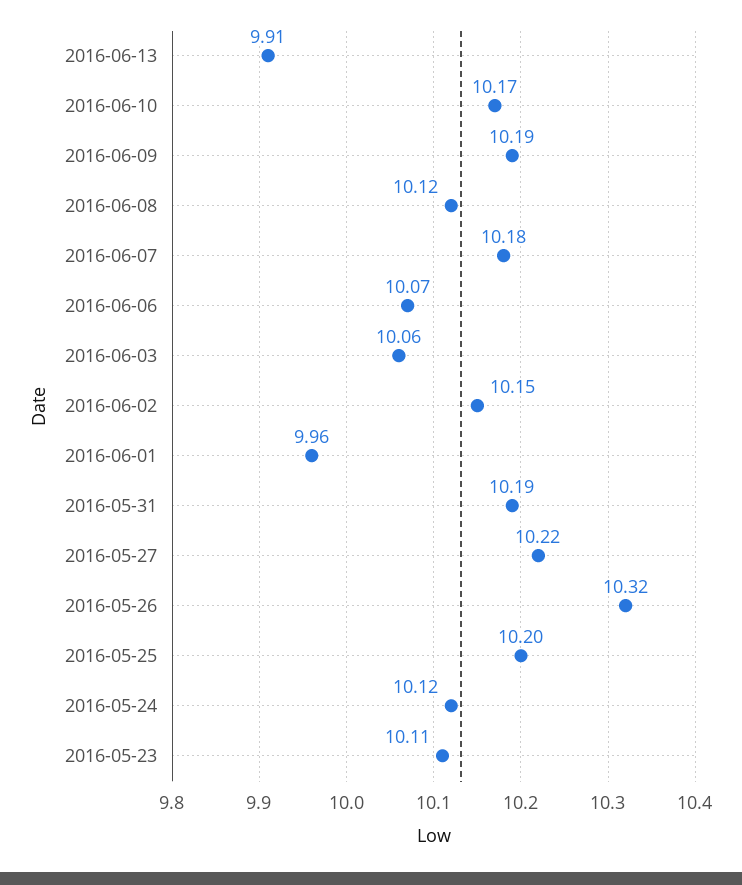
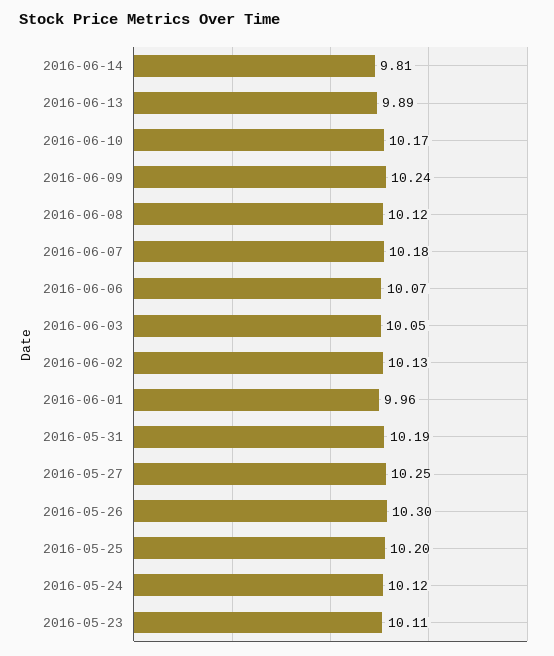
2016-06-13: 9.91 -> 9.89
2016-06-09: 10.19 -> 10.24
2016-06-03: 10.06 -> 10.05
2016-06-02: 10.15 -> 10.13
2016-05-27: 10.22 -> 10.25
2016-05-26: 10.32 -> 10.3
2016-06-14: none -> 9.81

